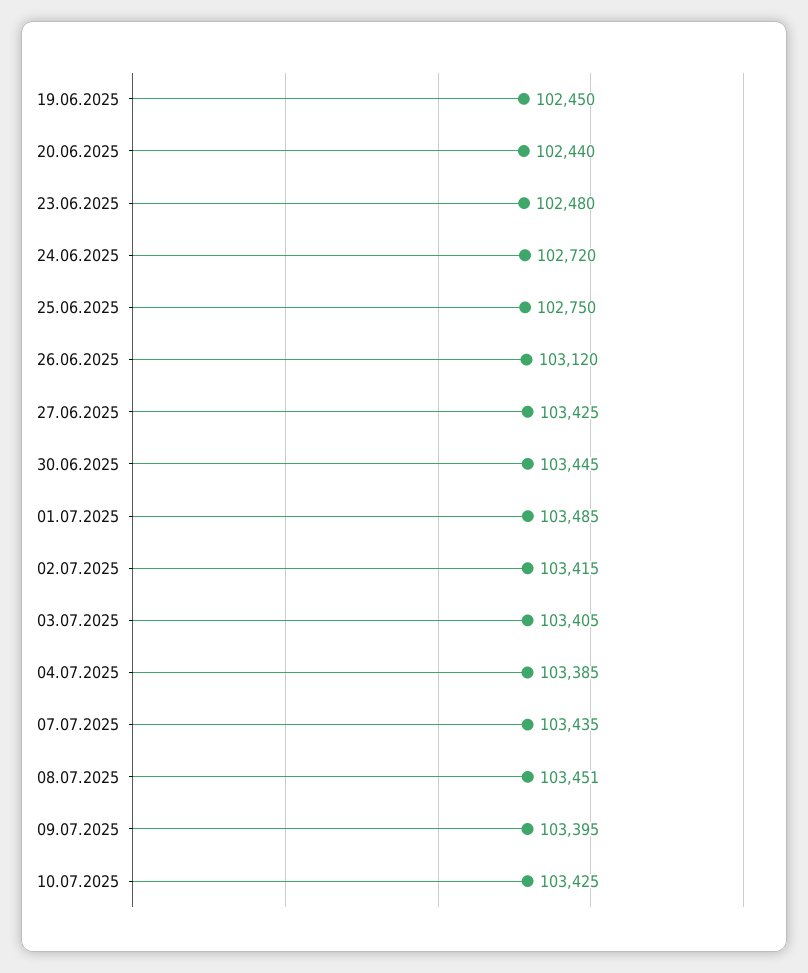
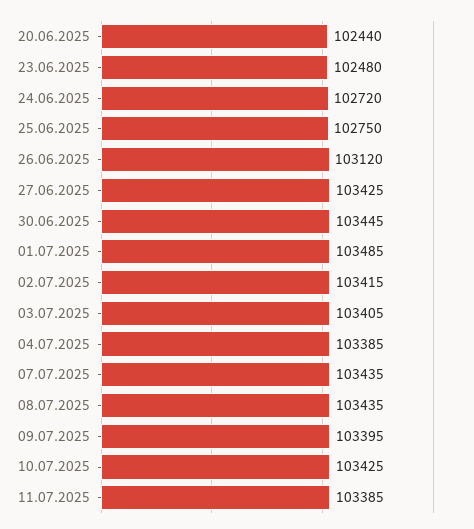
19.06.2025: 102450 -> none
08.07.2025: 103451 -> 103435
11.07.2025: none -> 103385

